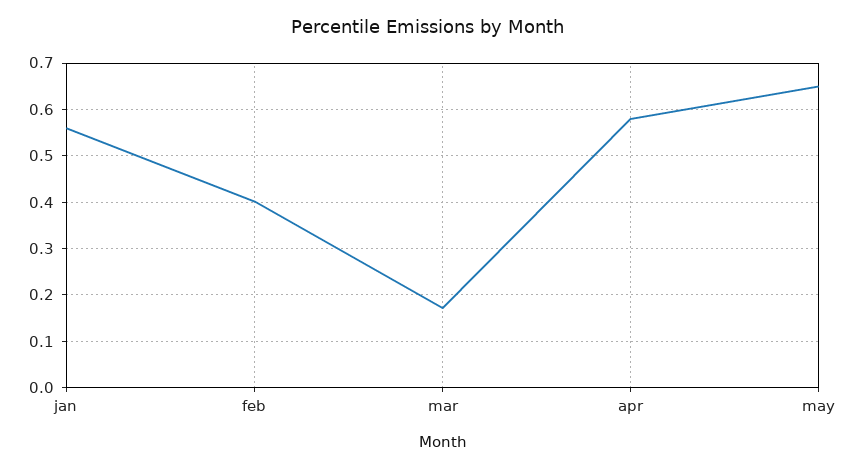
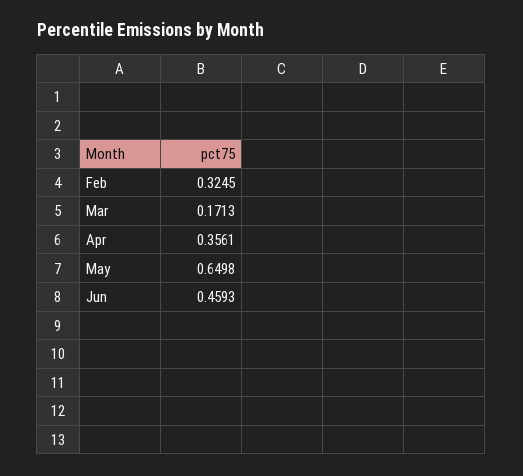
jan: 0.56 -> none
feb: 0.4 -> 0.3245
apr: 0.58 -> 0.3561
Jun: none -> 0.4593

